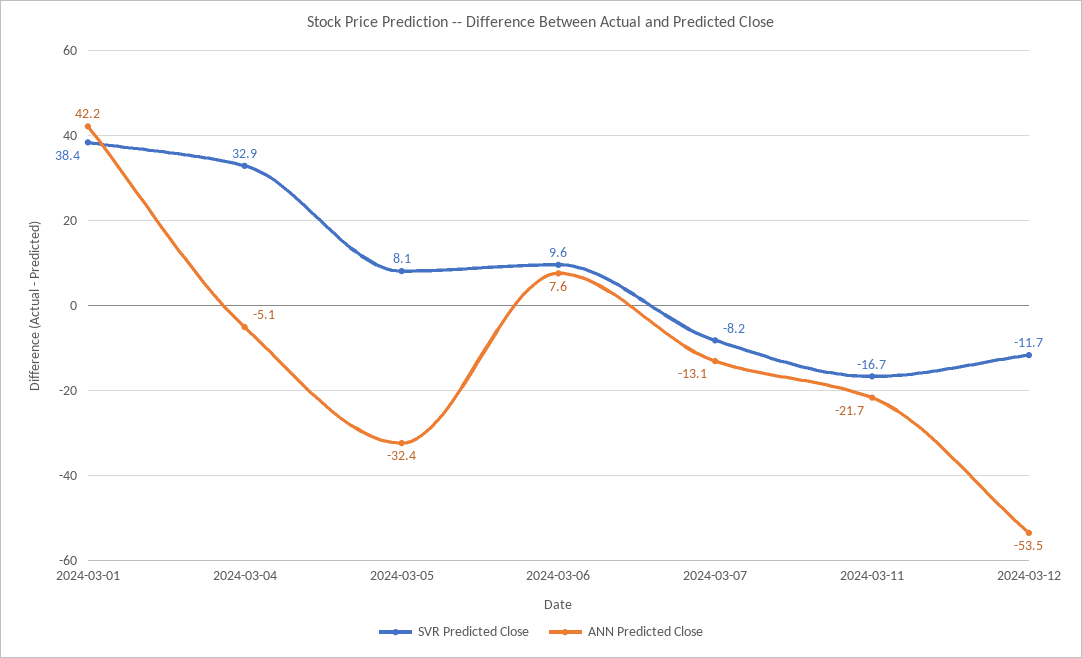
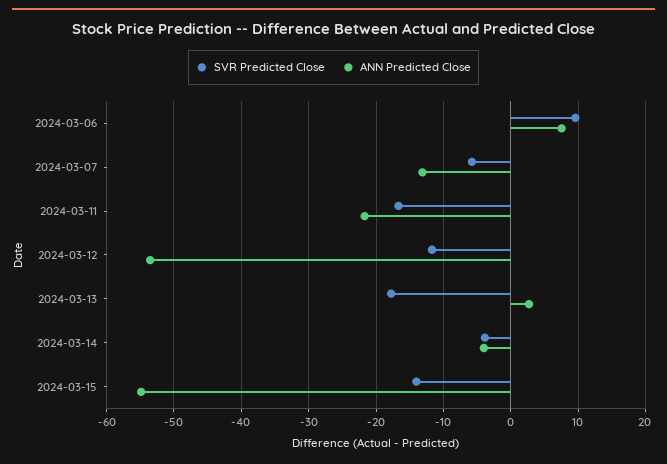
SVR Predicted Close, 2024-03-01: 38.4 -> none
ANN Predicted Close, 2024-03-01: 42.2 -> none
SVR Predicted Close, 2024-03-04: 32.9 -> none
ANN Predicted Close, 2024-03-04: -5.1 -> none
SVR Predicted Close, 2024-03-05: 8.1 -> none
ANN Predicted Close, 2024-03-05: -32.4 -> none
SVR Predicted Close, 2024-03-07: -8.2 -> -6
SVR Predicted Close, 2024-03-13: none -> -18
ANN Predicted Close, 2024-03-13: none -> 3
SVR Predicted Close, 2024-03-14: none -> -4
ANN Predicted Close, 2024-03-14: none -> -4
SVR Predicted Close, 2024-03-15: none -> -14
ANN Predicted Close, 2024-03-15: none -> -55

